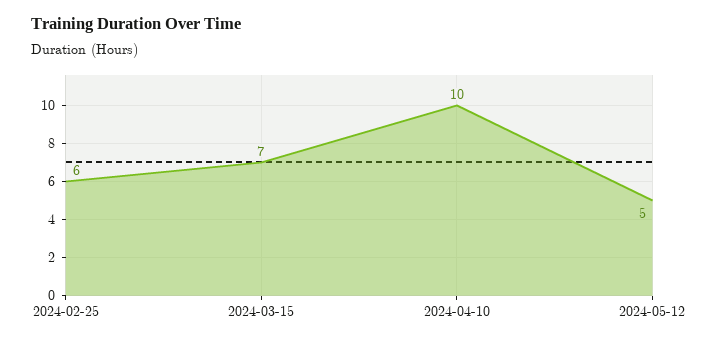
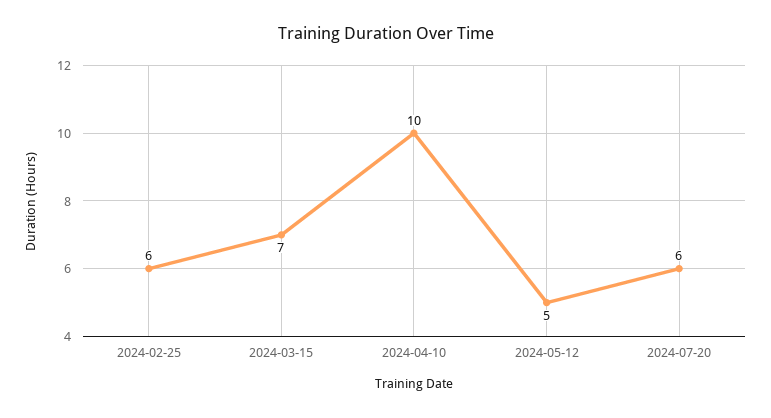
2024-07-20: none -> 6

